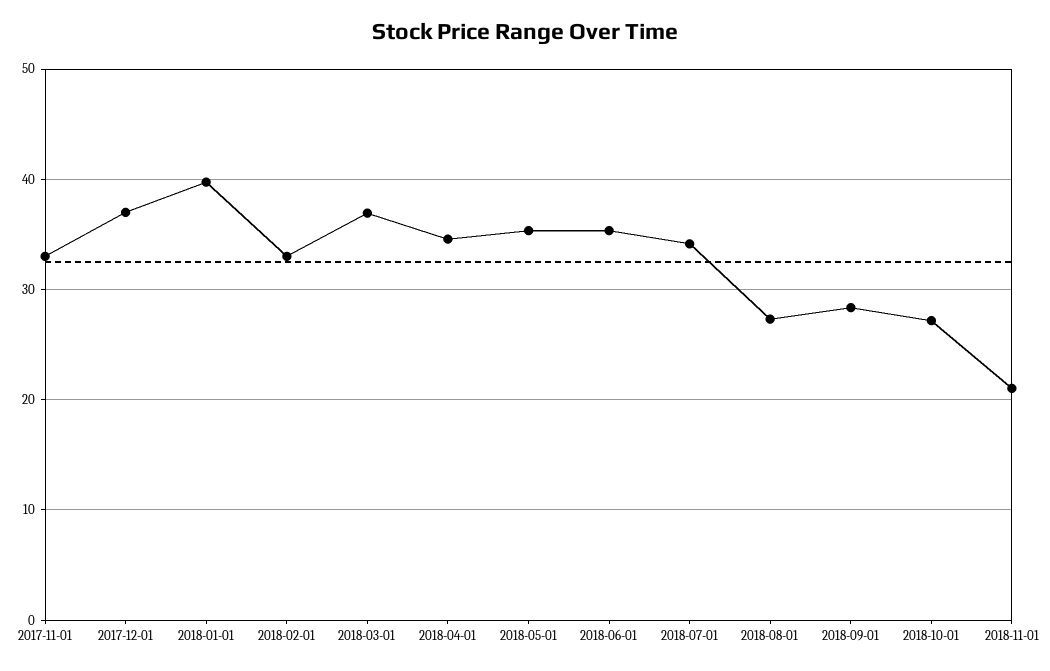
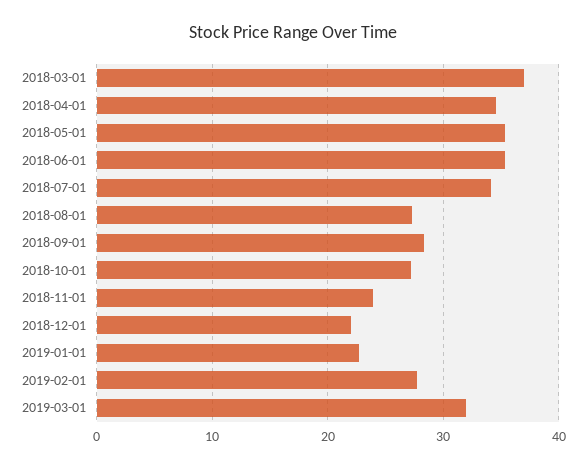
2017-11-01: 33 -> none
2017-12-01: 37 -> none
2018-01-01: 40 -> none
2018-02-01: 33 -> none
2018-11-01: 21 -> 24
2018-12-01: none -> 22
2019-01-01: none -> 23
2019-02-01: none -> 28
2019-03-01: none -> 32

